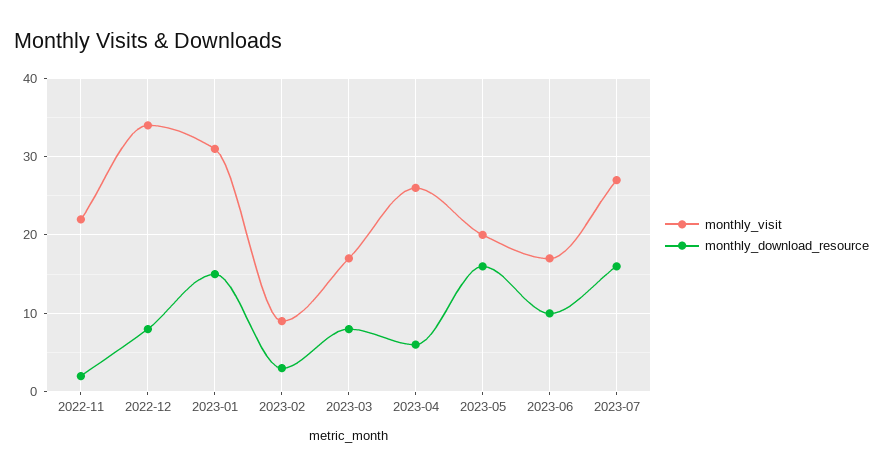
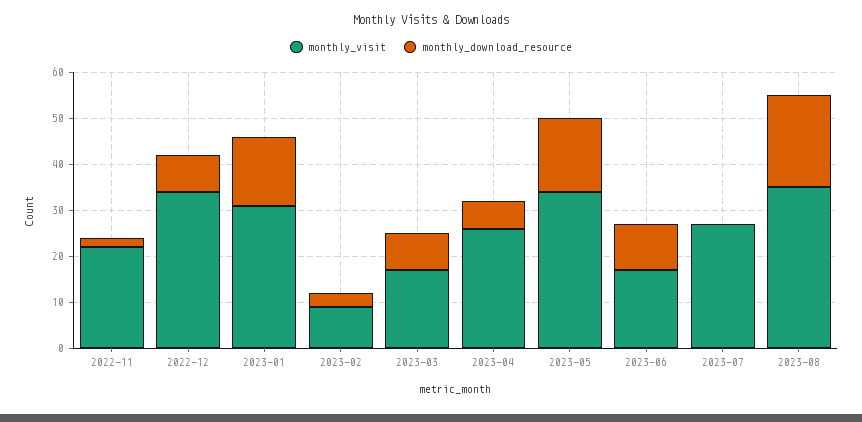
monthly_visit, 2023-05: 20 -> 35
monthly_download_resource, 2023-07: 16 -> 0
monthly_visit, 2023-08: none -> 35
monthly_download_resource, 2023-08: none -> 20

